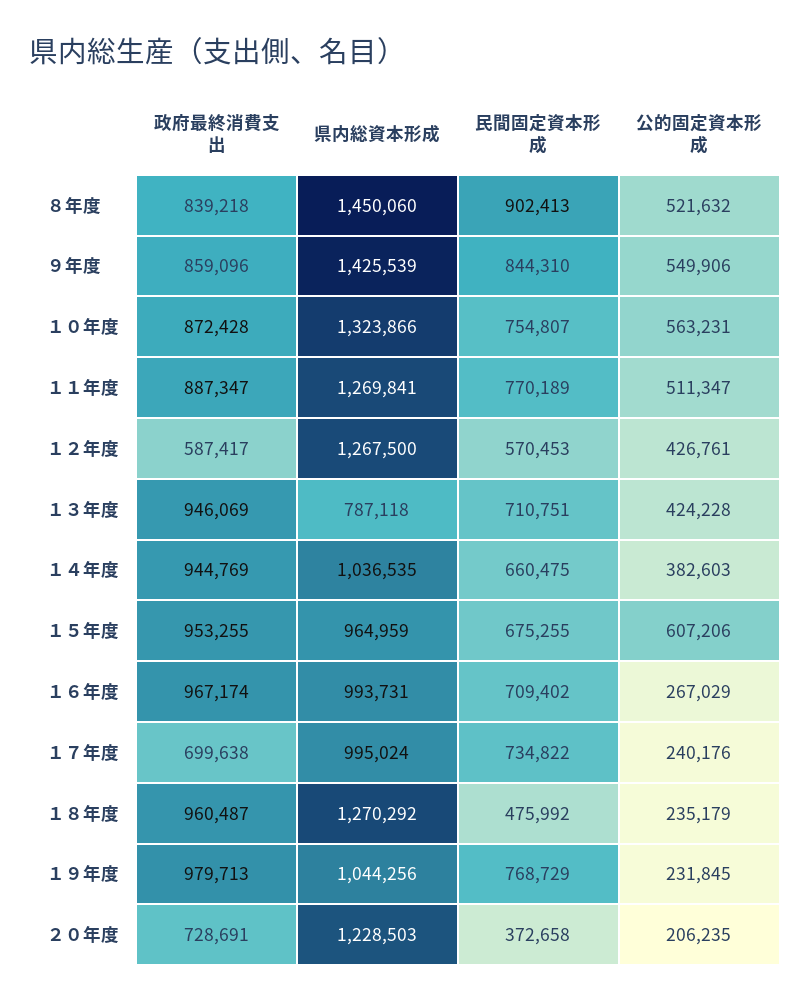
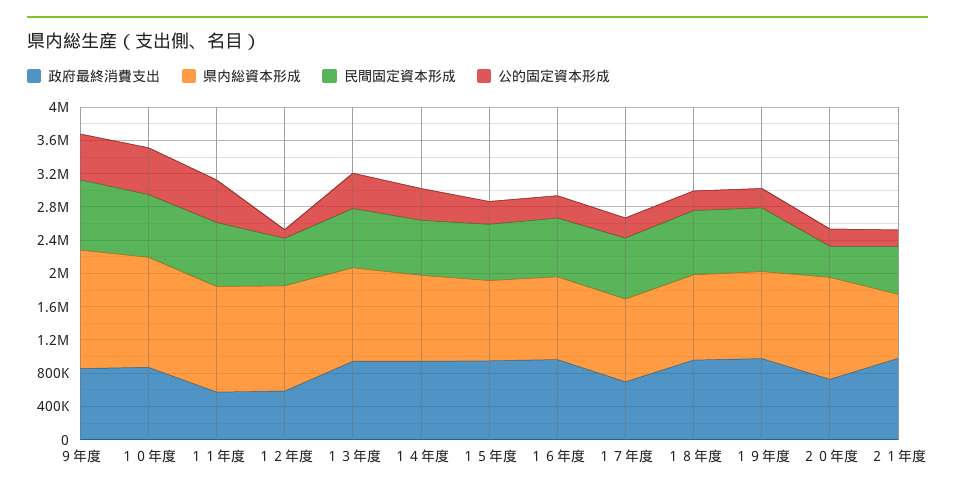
政府最終消費支出, ８年度: 839218 -> none
県内総資本形成, ８年度: 1450060 -> none
民間固定資本形成, ８年度: 902413 -> none
公的固定資本形成, ８年度: 521632 -> none
政府最終消費支出, １１年度: 887347 -> 600000
公的固定資本形成, １２年度: 426761 -> 100000
県内総資本形成, １３年度: 787118 -> 1100000
公的固定資本形成, １５年度: 607206 -> 300000
県内総資本形成, １８年度: 1270292 -> 1000000
民間固定資本形成, １８年度: 475992 -> 800000
政府最終消費支出, ２１年度: none -> 1000000
県内総資本形成, ２１年度: none -> 800000
民間固定資本形成, ２１年度: none -> 600000
公的固定資本形成, ２１年度: none -> 200000

